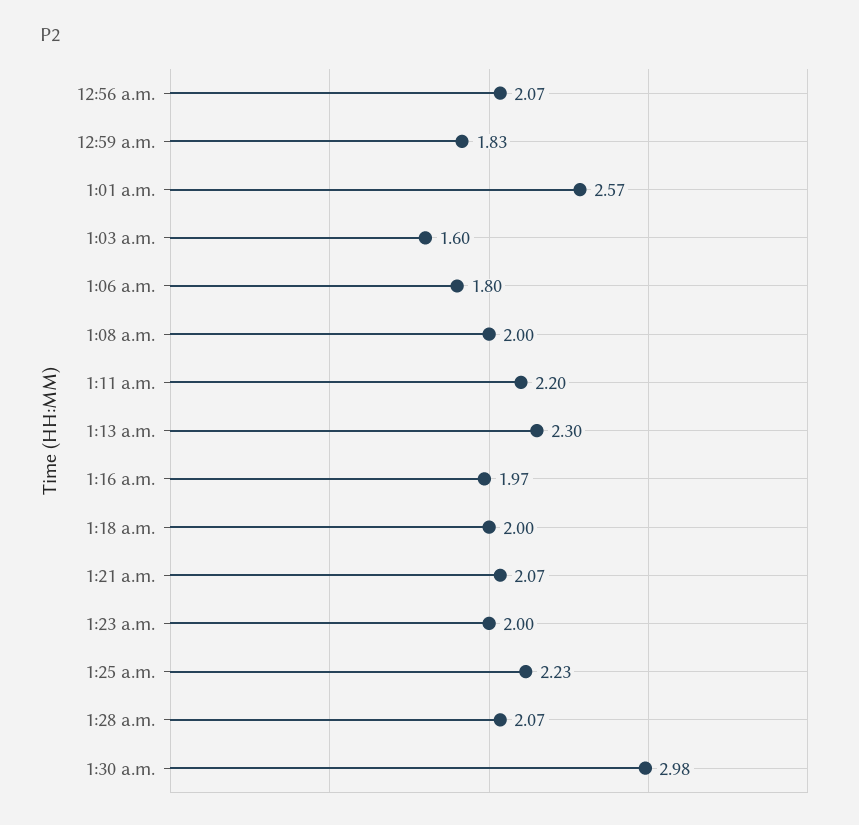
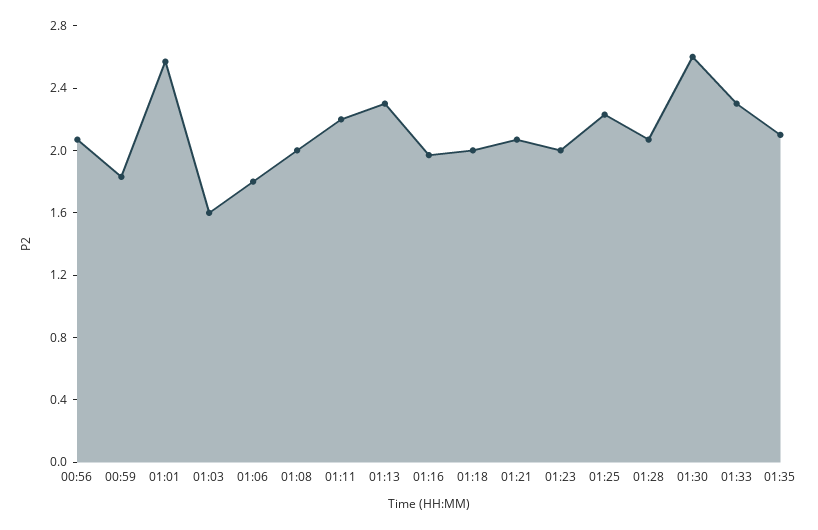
1:30 a.m.: 2.98 -> 2.6
01:33: none -> 2.3
01:35: none -> 2.1

